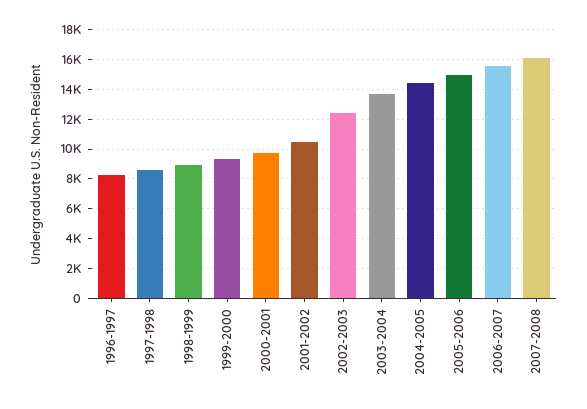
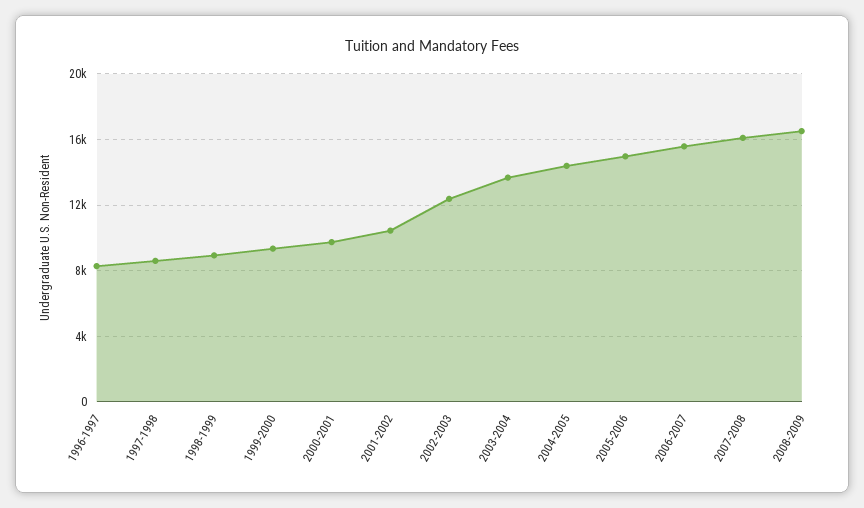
2008-2009: none -> 16500

